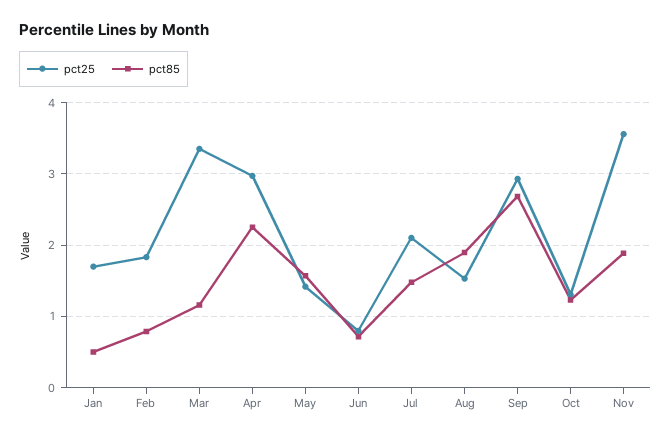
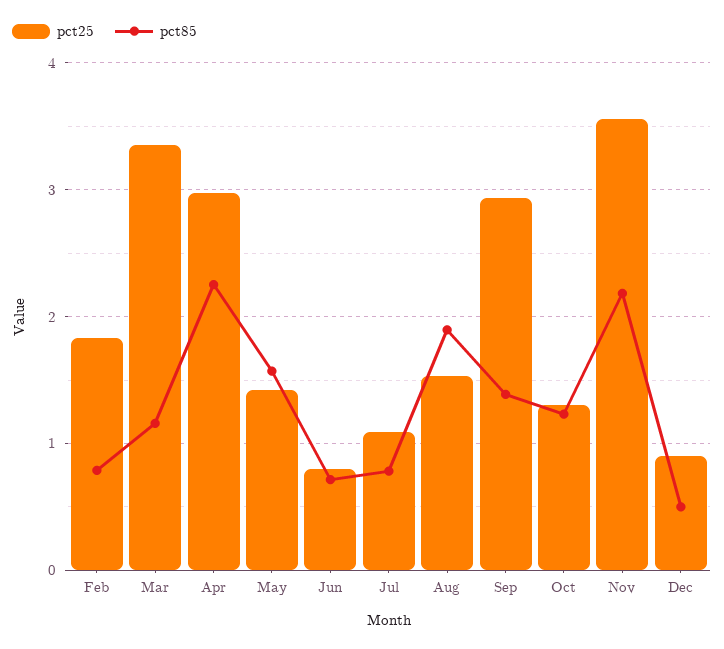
pct25, Jan: 1.7 -> none
pct85, Jan: 0.5 -> none
pct25, Jul: 2.1 -> 1.1
pct85, Jul: 1.5 -> 0.8
pct85, Sep: 2.7 -> 1.4
pct85, Nov: 1.9 -> 2.2
pct25, Dec: none -> 0.9
pct85, Dec: none -> 0.5

